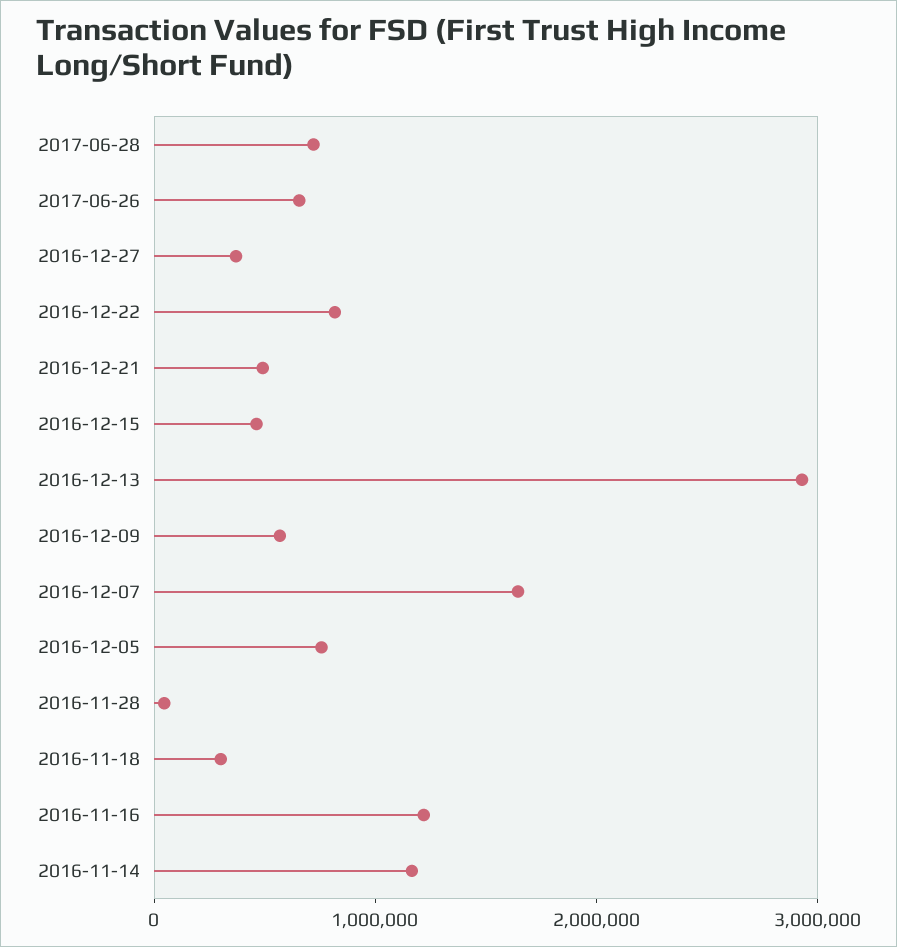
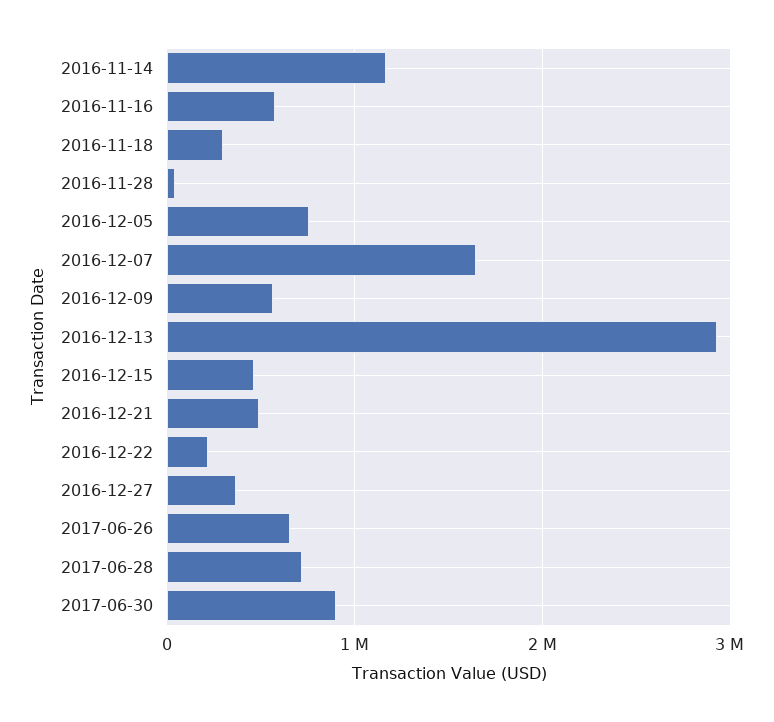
2016-12-22: 800000 -> 200000
2016-11-16: 1200000 -> 600000
2017-06-30: none -> 900000

